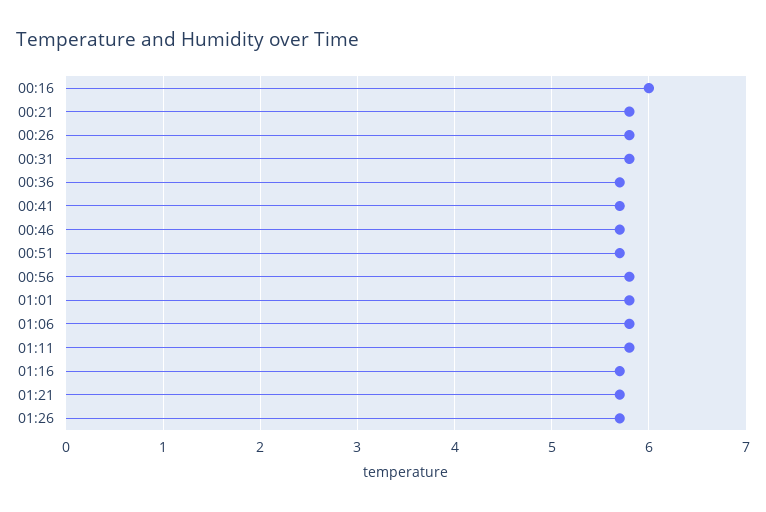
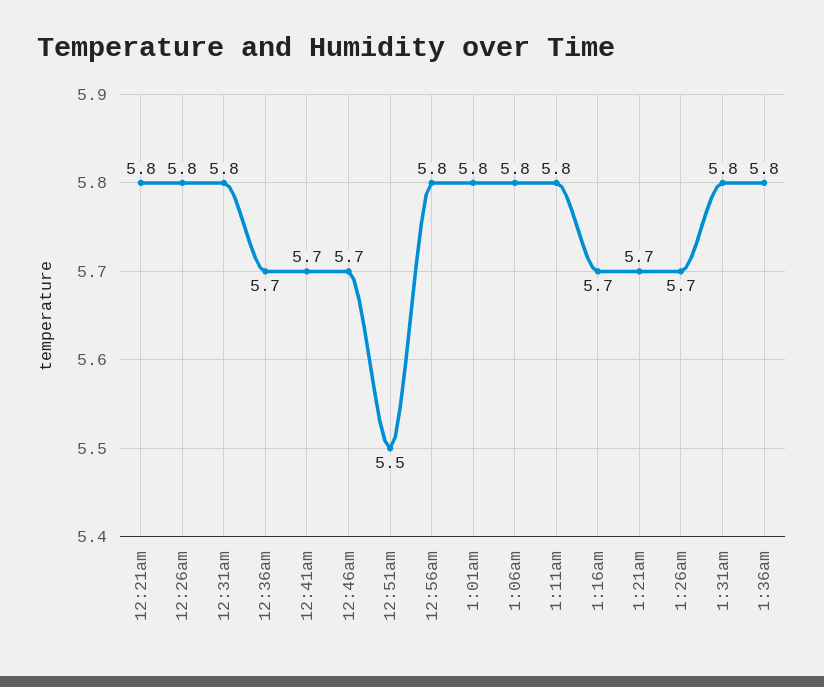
00:16: 6 -> none
00:51: 5.7 -> 5.5
1:31am: none -> 5.8
1:36am: none -> 5.8

